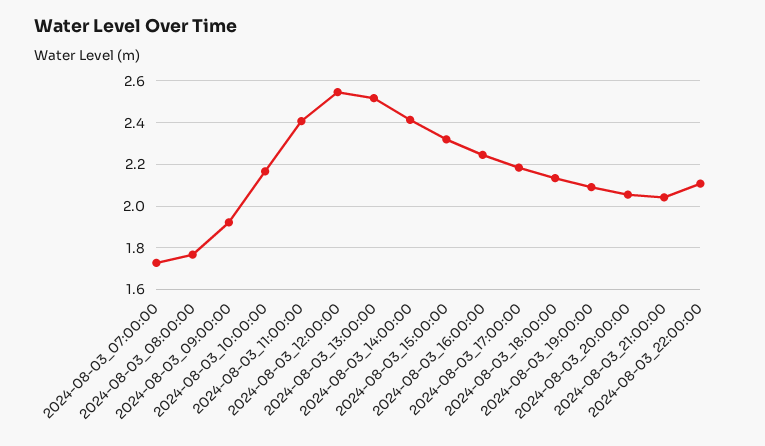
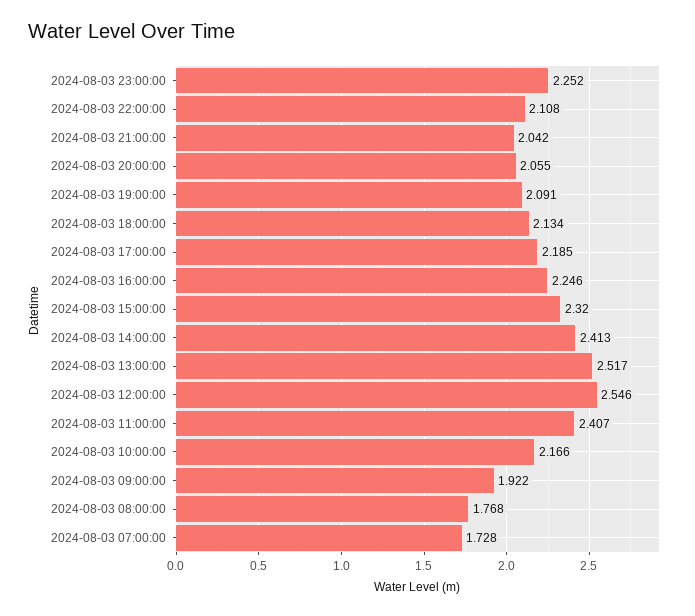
2024-08-03 23:00:00: none -> 2.252

